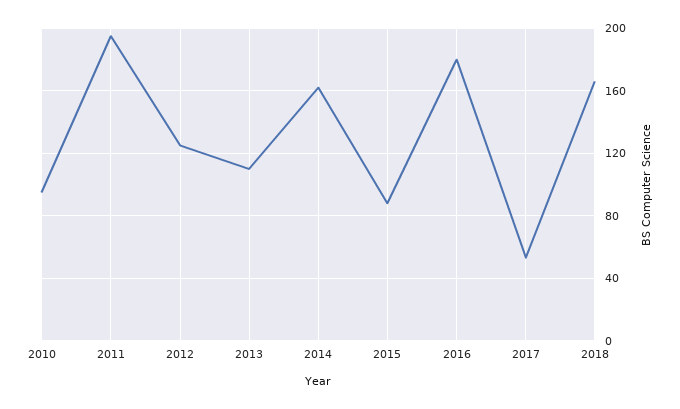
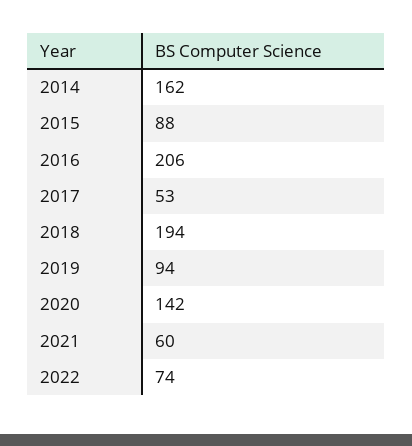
2010: 95 -> none
2011: 195 -> none
2012: 125 -> none
2013: 110 -> none
2016: 180 -> 206
2018: 165 -> 194
2019: none -> 94
2020: none -> 142
2021: none -> 60
2022: none -> 74

